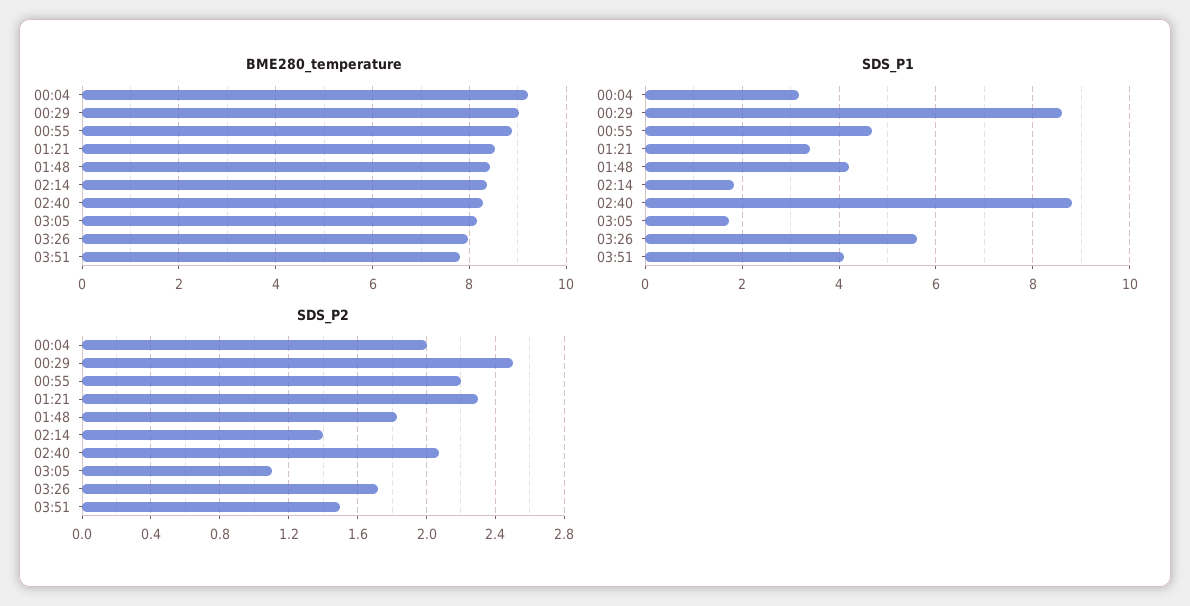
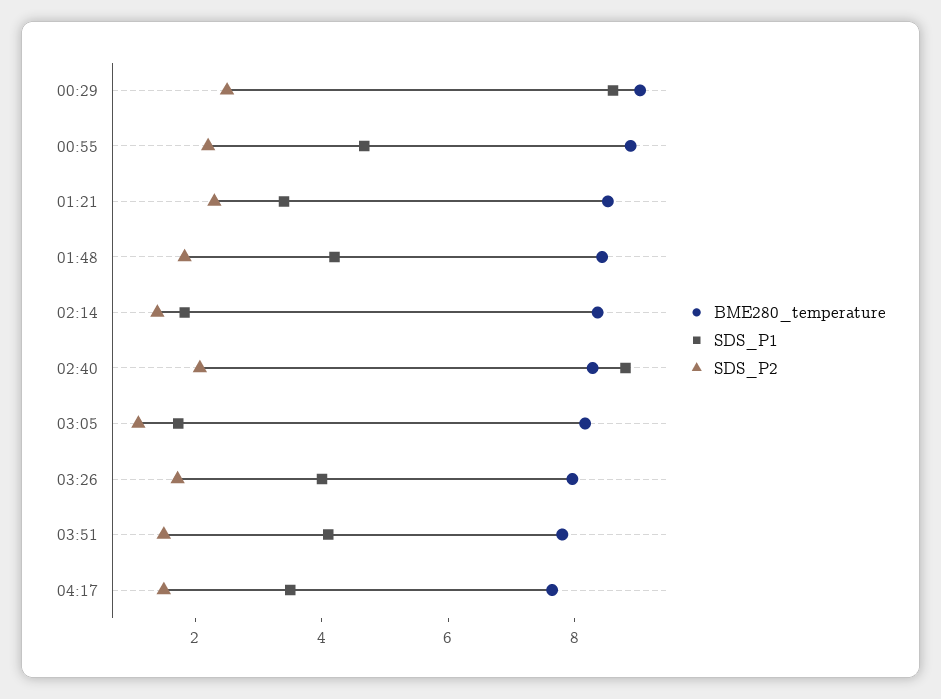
BME280_temperature, 00:04: 9.2 -> none
SDS_P1, 00:04: 3.2 -> none
SDS_P1, 03:26: 5.6 -> 4
SDS_P2, 00:04: 2 -> none
BME280_temperature, 04:17: none -> 7.5
SDS_P1, 04:17: none -> 3.5
SDS_P2, 04:17: none -> 1.5

